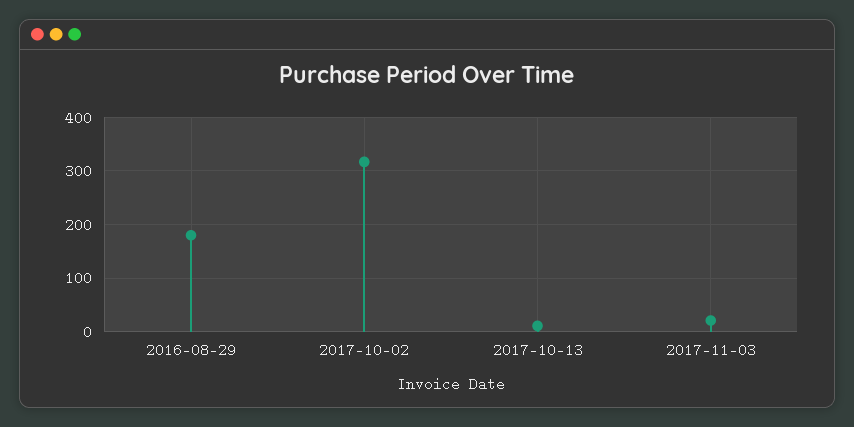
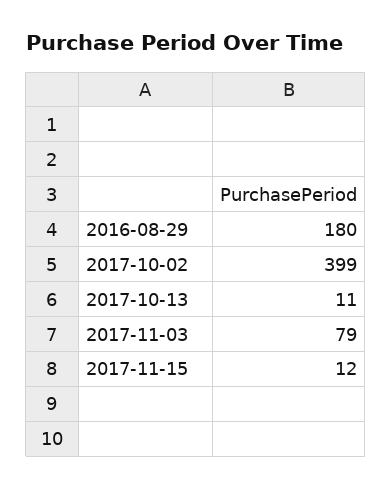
2017-10-02: 320 -> 399
2017-11-03: 20 -> 79
2017-11-15: none -> 12

